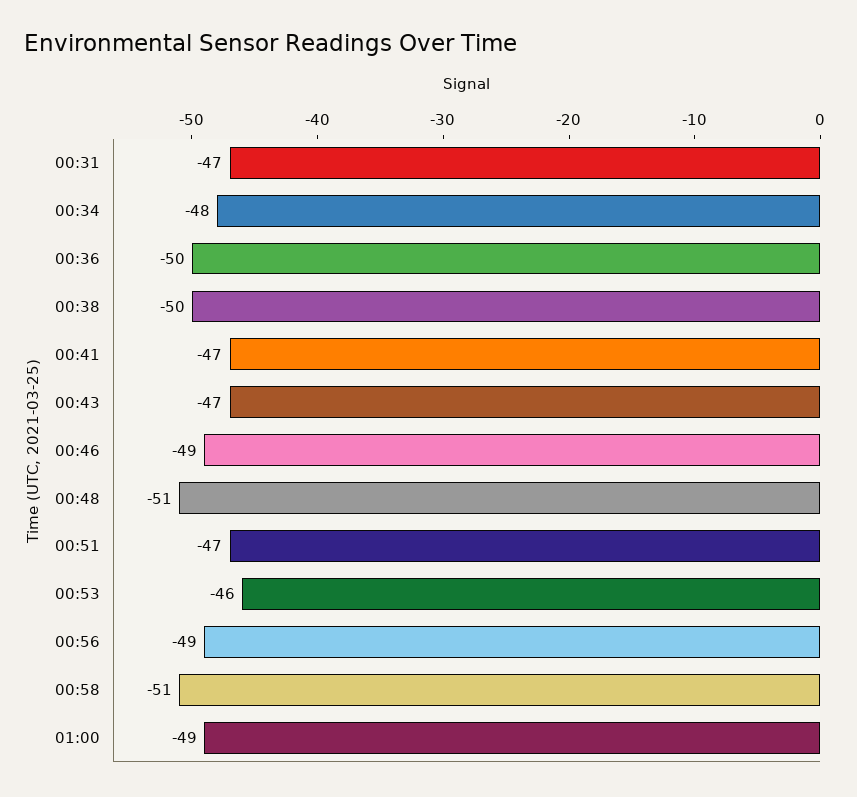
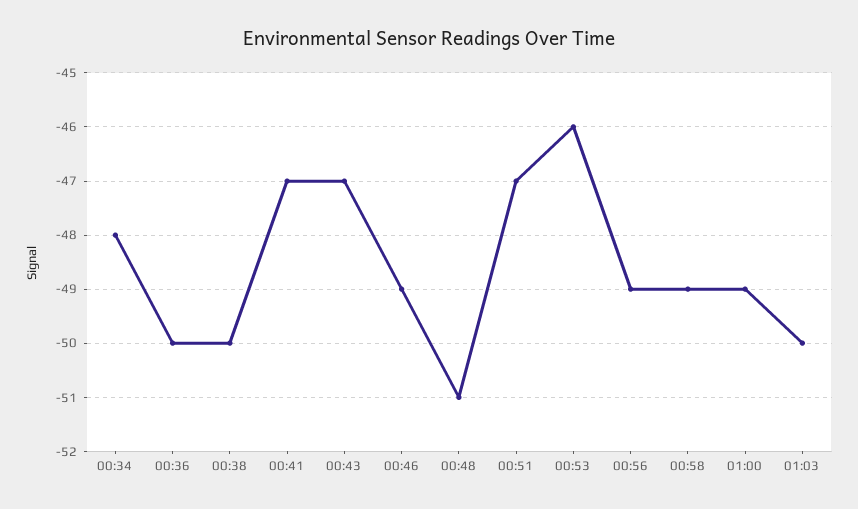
00:31: -47 -> none
00:58: -51 -> -49
01:03: none -> -50

